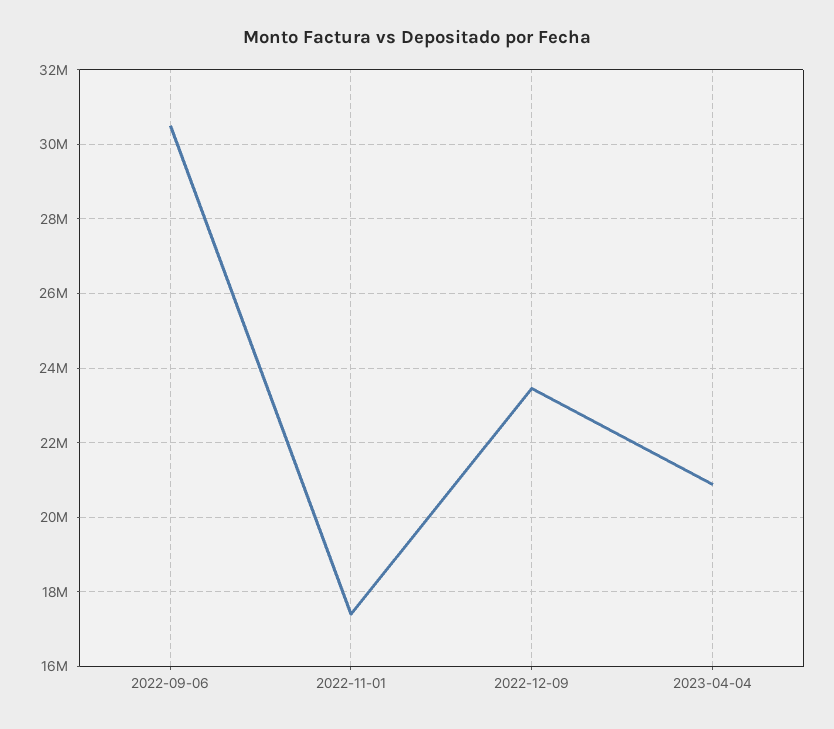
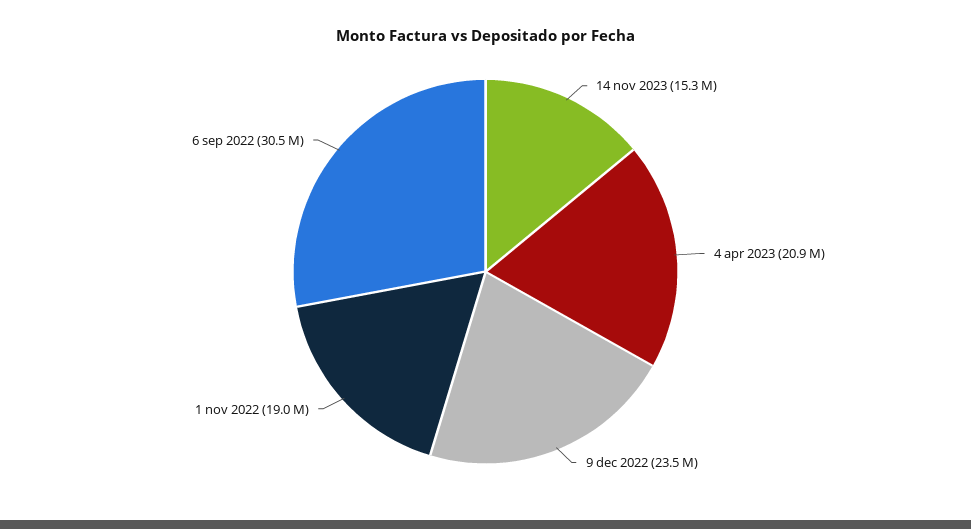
2022-11-01: 17400000 -> 19000000
14 nov 2023: none -> 15300000

